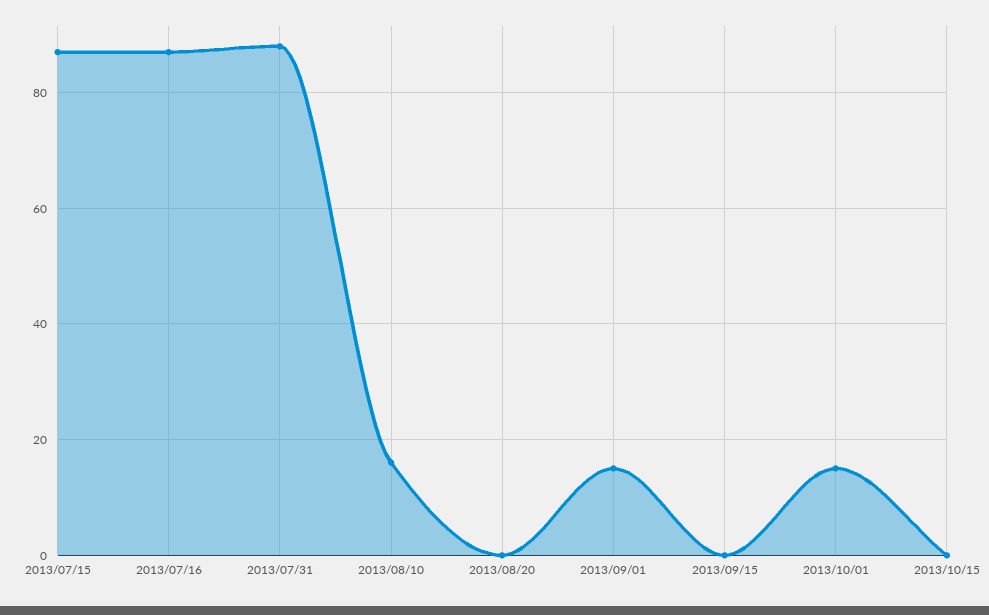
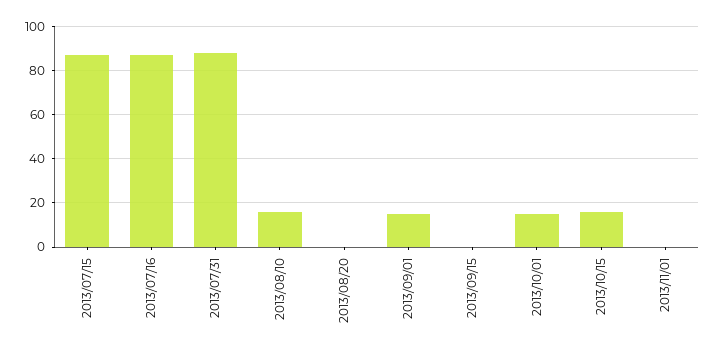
2013/10/15: 0 -> 15
2013/11/01: none -> 0

